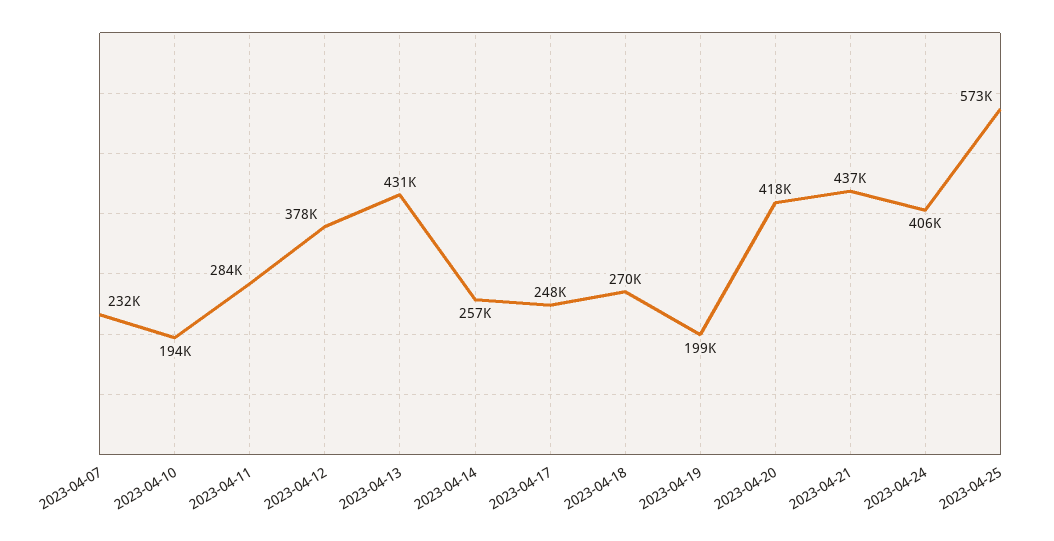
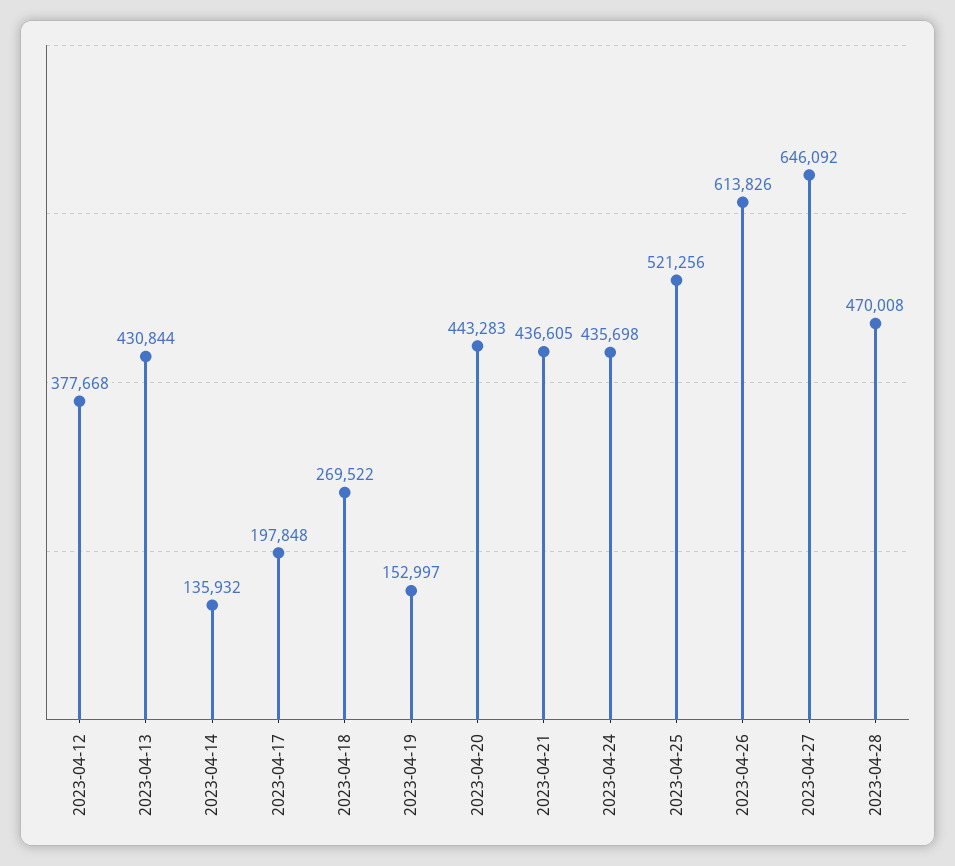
2023-04-07: 232000 -> none
2023-04-10: 194000 -> none
2023-04-11: 284000 -> none
2023-04-14: 257000 -> 135932
2023-04-17: 248000 -> 197848
2023-04-19: 199000 -> 152997
2023-04-20: 418000 -> 443283
2023-04-24: 406000 -> 435698
2023-04-25: 573000 -> 521256
2023-04-26: none -> 613826
2023-04-27: none -> 646092
2023-04-28: none -> 470008

